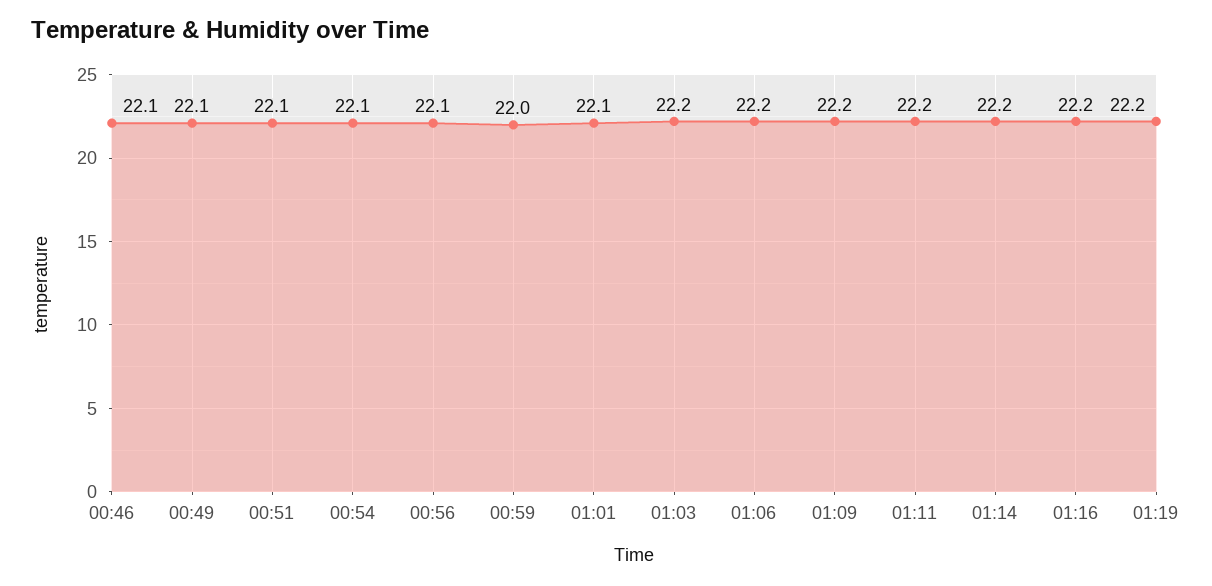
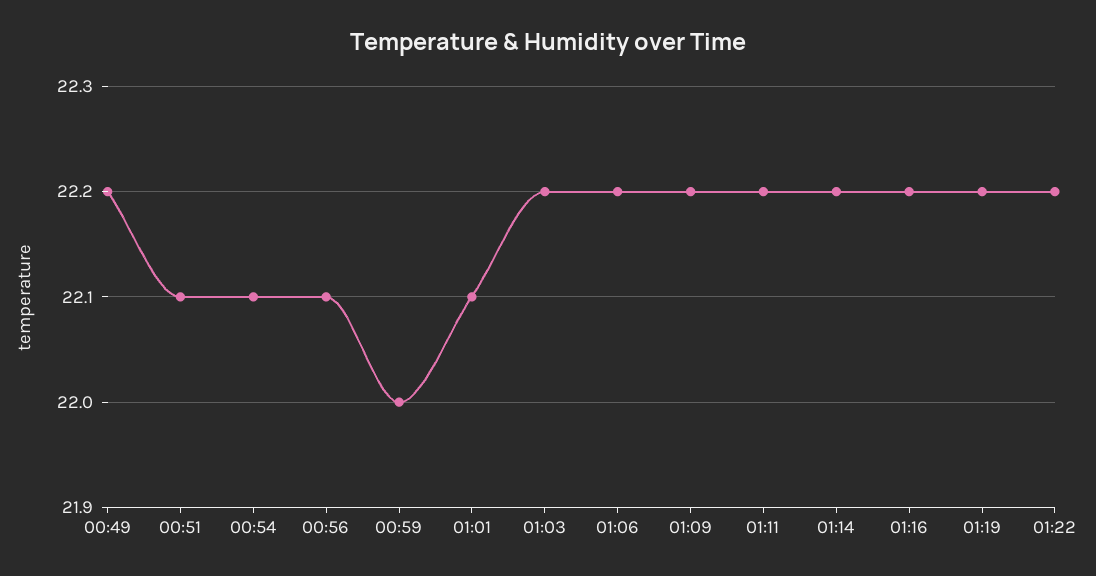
00:46: 22.1 -> none
00:49: 22.1 -> 22.2
01:22: none -> 22.2

